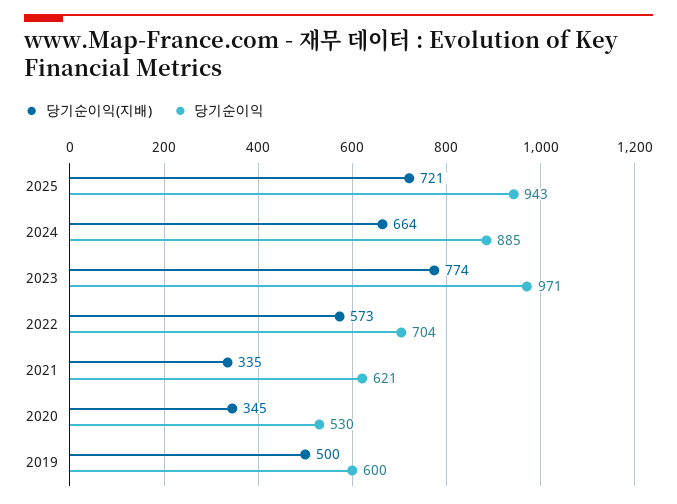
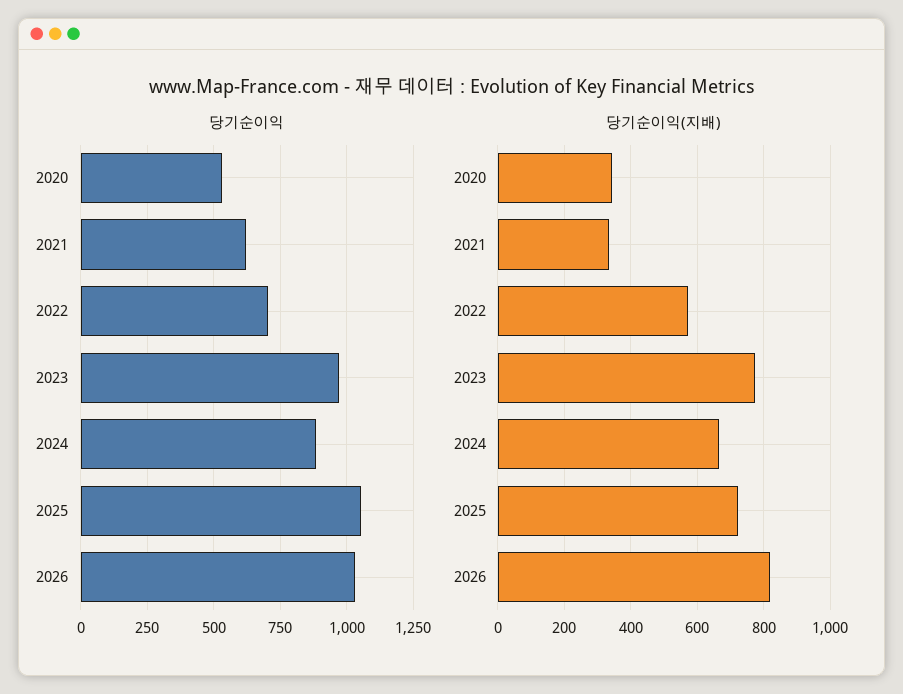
당기순이익, 2025: 943 -> 1050
당기순이익(지배), 2019: 500 -> none
당기순이익, 2019: 600 -> none
당기순이익, 2026: none -> 1025
당기순이익(지배), 2026: none -> 820

